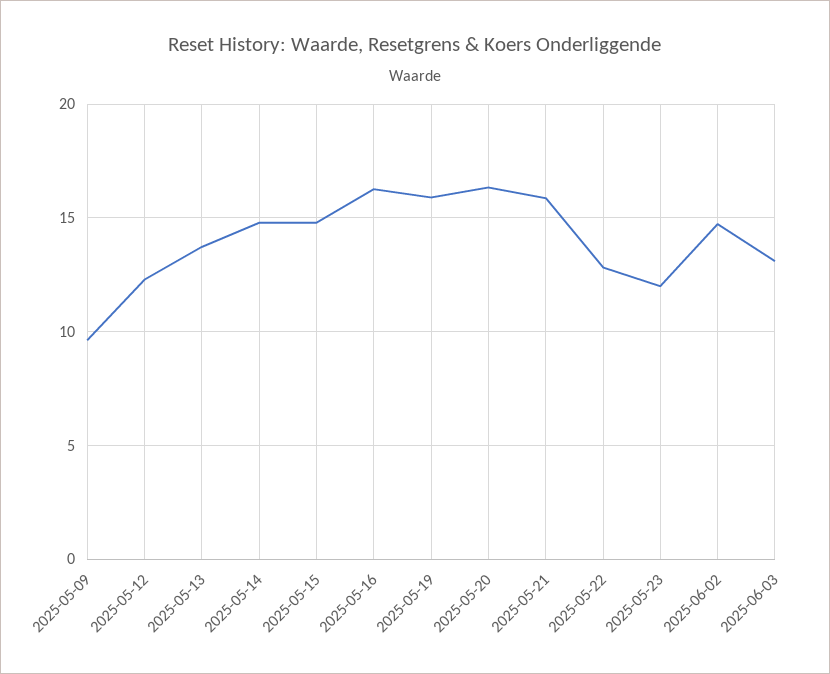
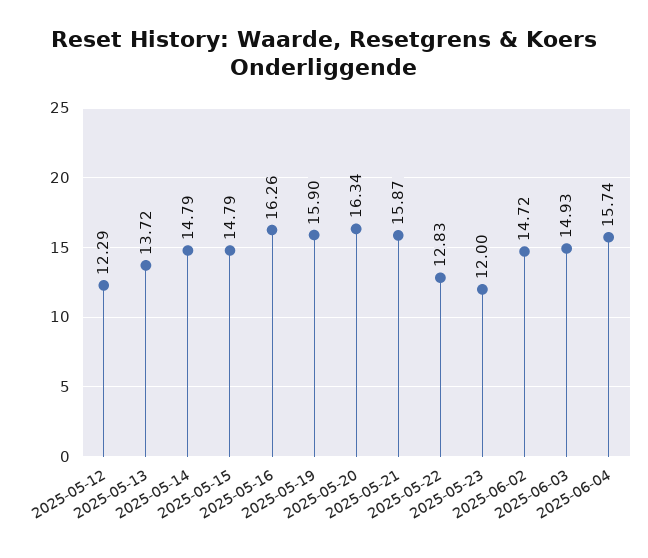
2025-05-09: 9.5 -> none
2025-06-03: 13 -> 14.93
2025-06-04: none -> 15.74

